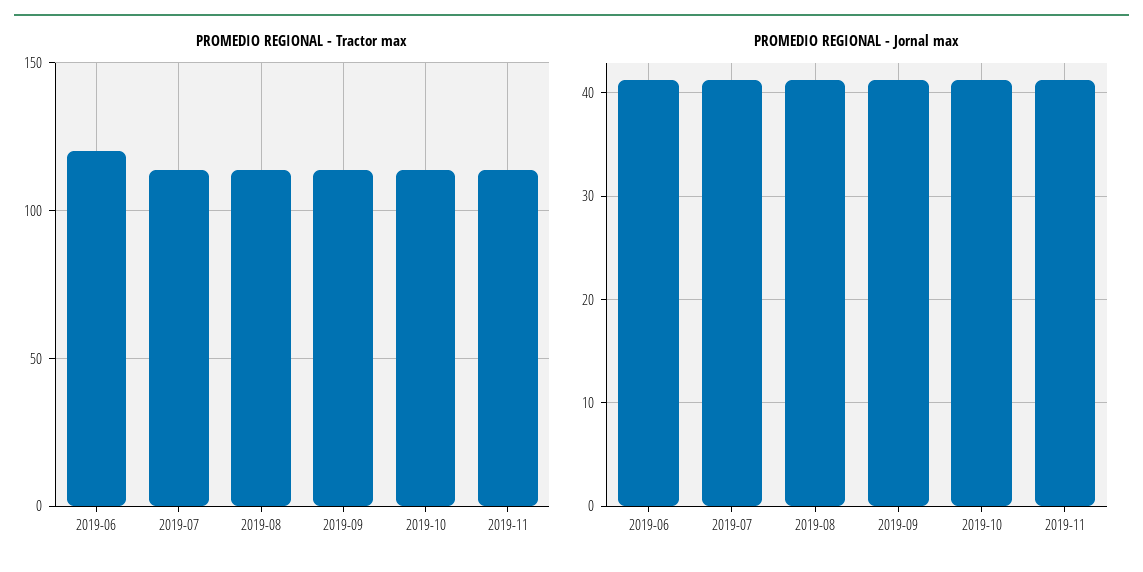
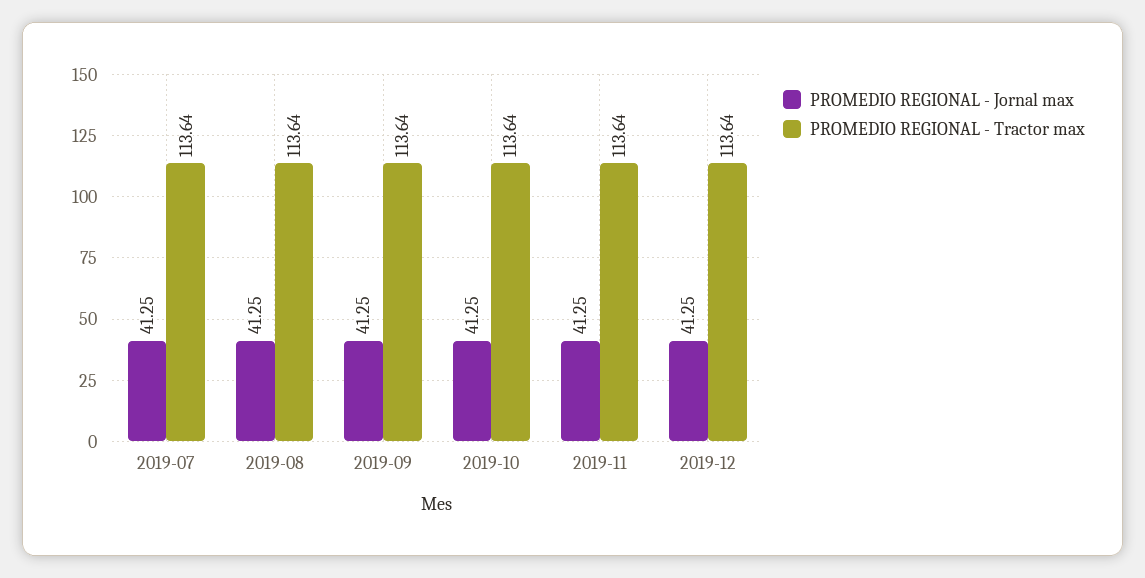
PROMEDIO REGIONAL - Tractor max, 2019-06: 120 -> none
PROMEDIO REGIONAL - Jornal max, 2019-06: 41 -> none
PROMEDIO REGIONAL - Jornal max, 2019-12: none -> 41.25
PROMEDIO REGIONAL - Tractor max, 2019-12: none -> 113.64

